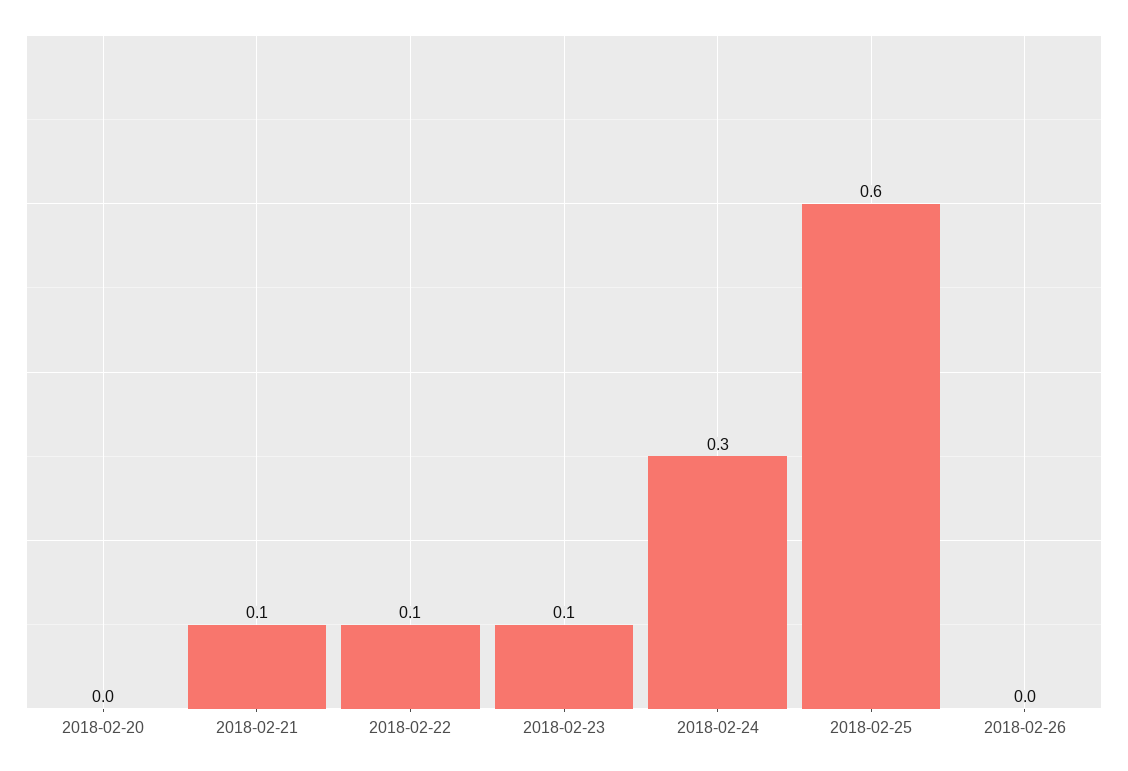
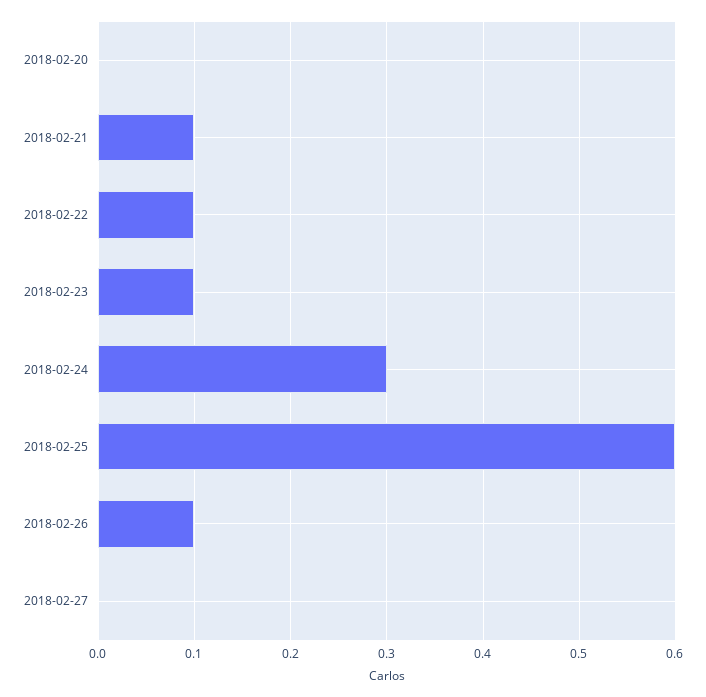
2018-02-26: 0 -> 0.1
2018-02-27: none -> 0

